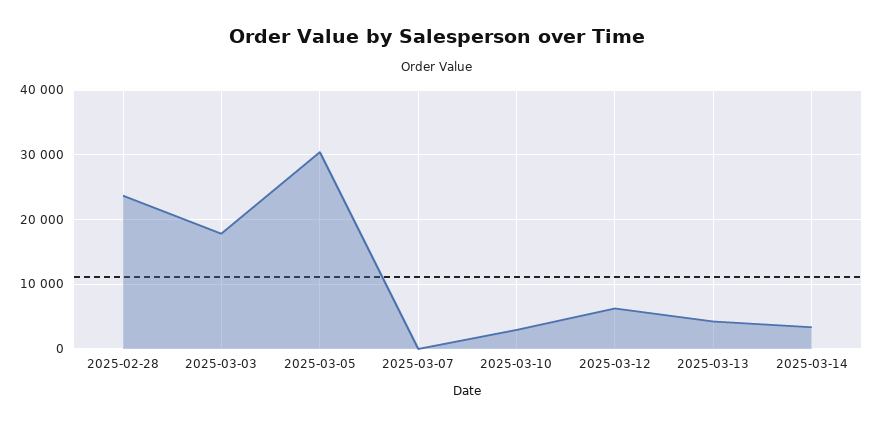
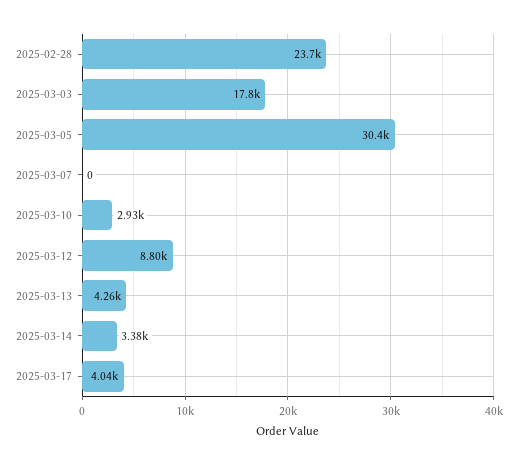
2025-03-12: 6000 -> 8800
2025-03-17: none -> 4040

